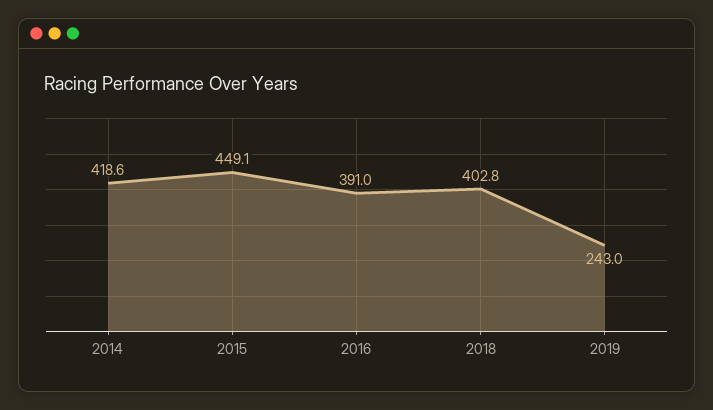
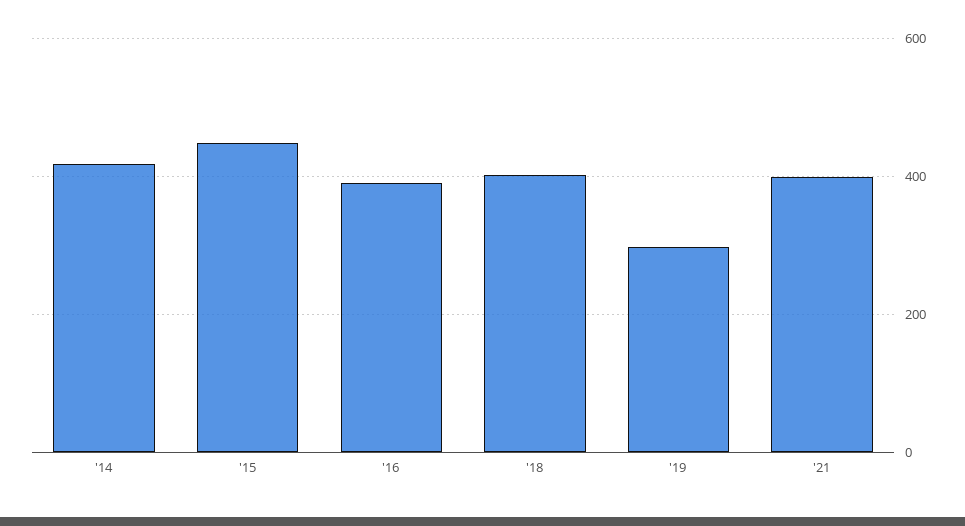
2019: 243 -> 300
'21: none -> 400

